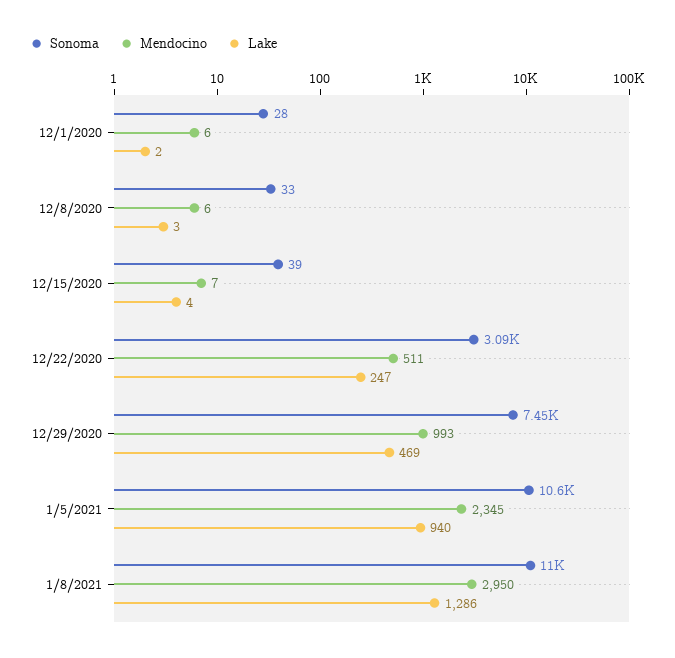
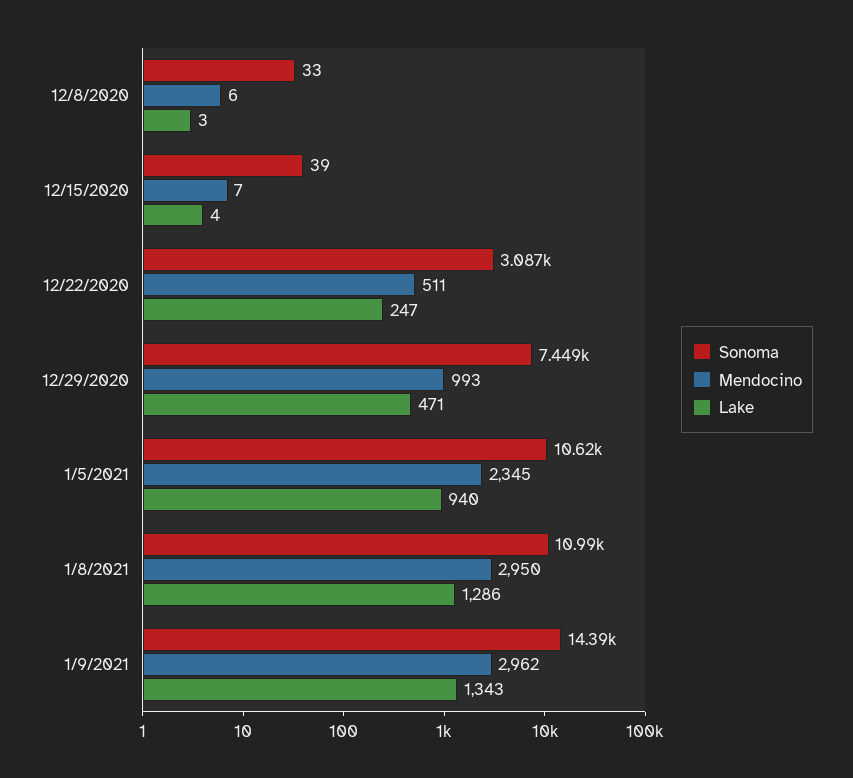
Sonoma, 12/1/2020: 28 -> none
Mendocino, 12/1/2020: 6 -> none
Lake, 12/1/2020: 2 -> none
Lake, 12/29/2020: 469 -> 471
Sonoma, 1/9/2021: none -> 14390
Mendocino, 1/9/2021: none -> 2962
Lake, 1/9/2021: none -> 1343

